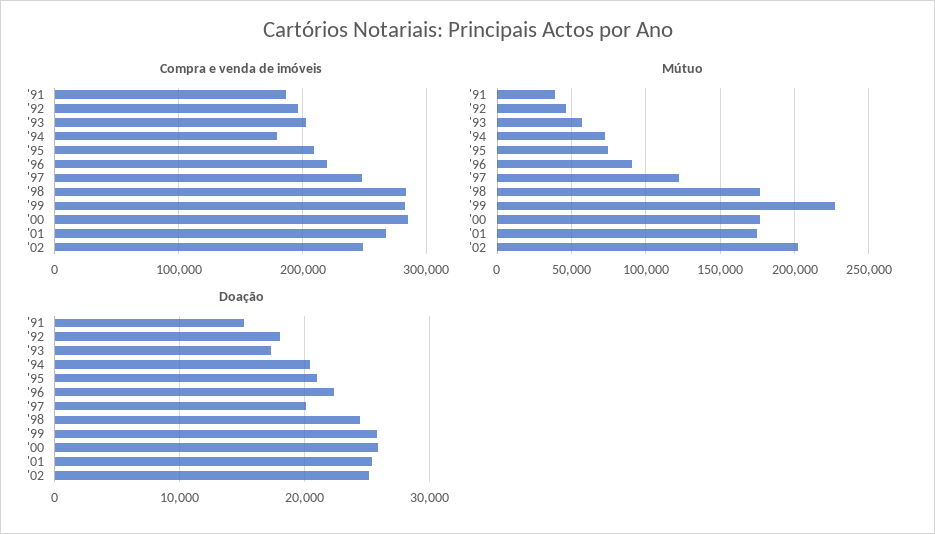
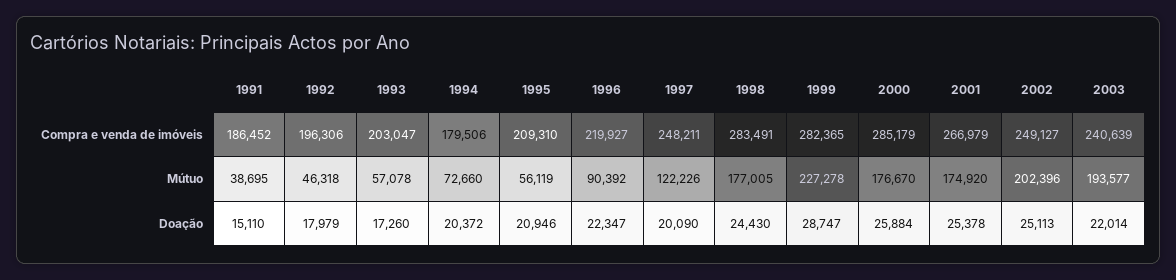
Mútuo, '95: 75000 -> 56119
Doação, '99: 26000 -> 28747
Compra e venda de imóveis, 2003: none -> 240639
Mútuo, 2003: none -> 193577
Doação, 2003: none -> 22014

